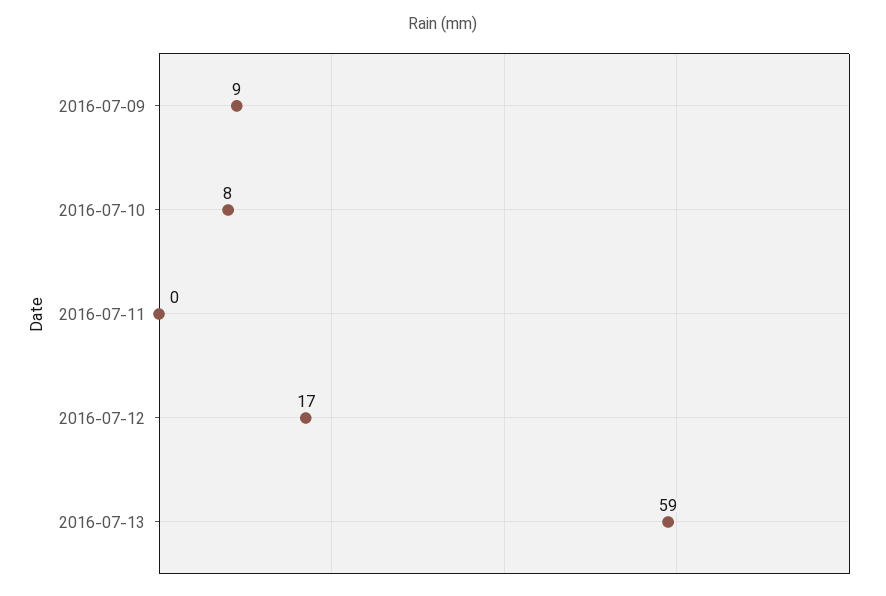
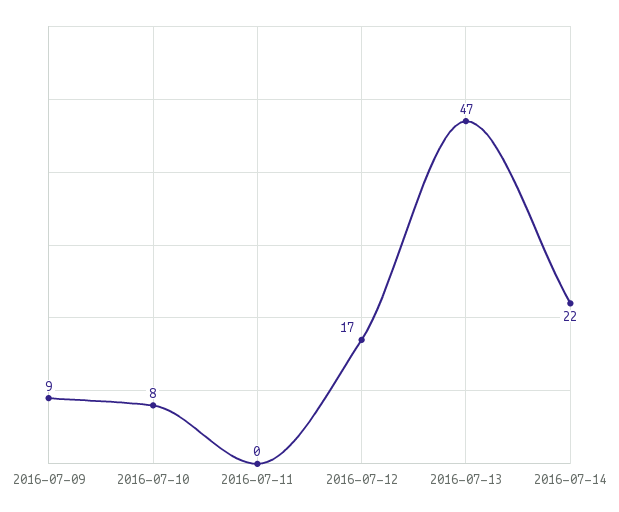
2016-07-13: 59 -> 47
2016-07-14: none -> 22

